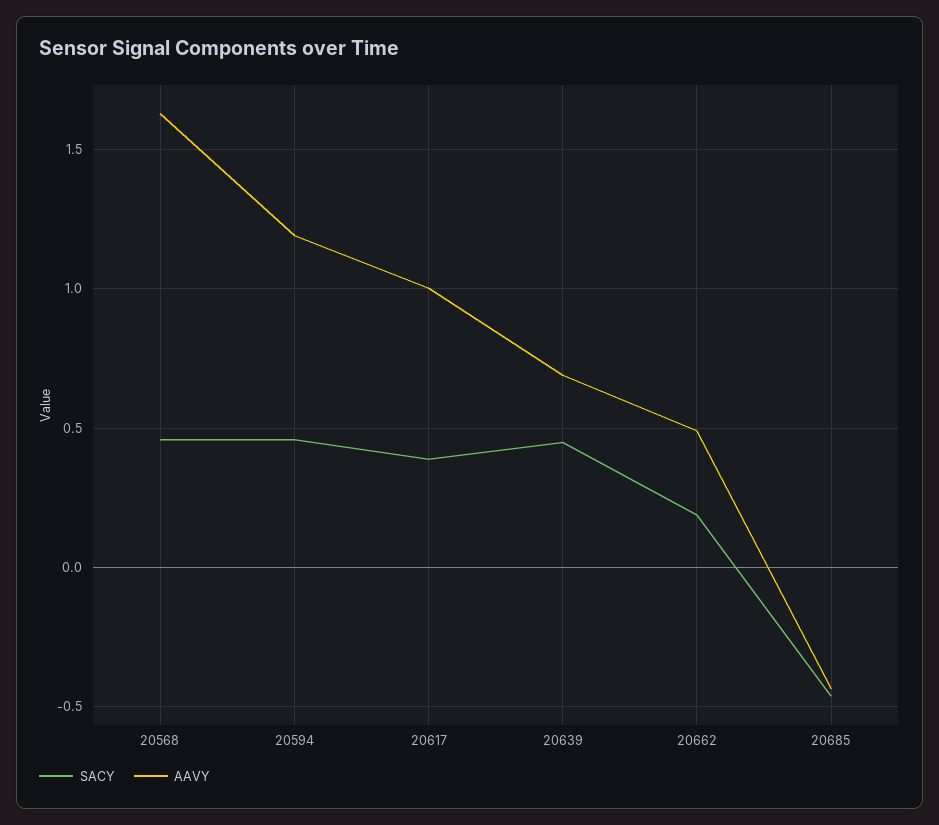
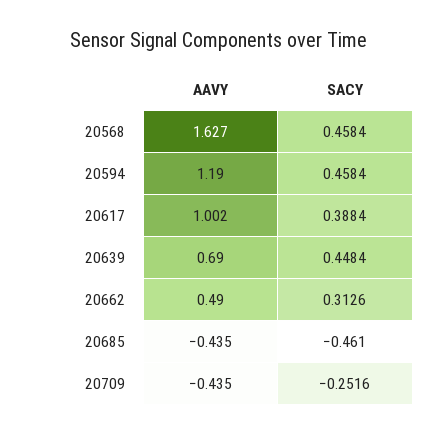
SACY, 20662: 0.2 -> 0.3126
AAVY, 20709: none -> -0.435
SACY, 20709: none -> -0.2516

